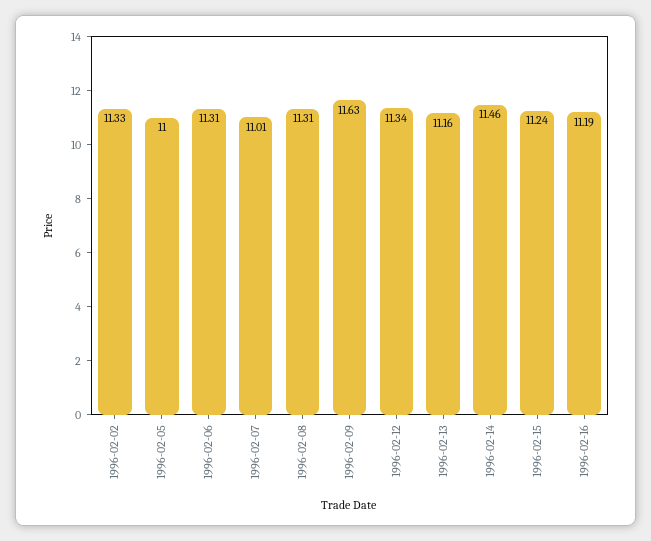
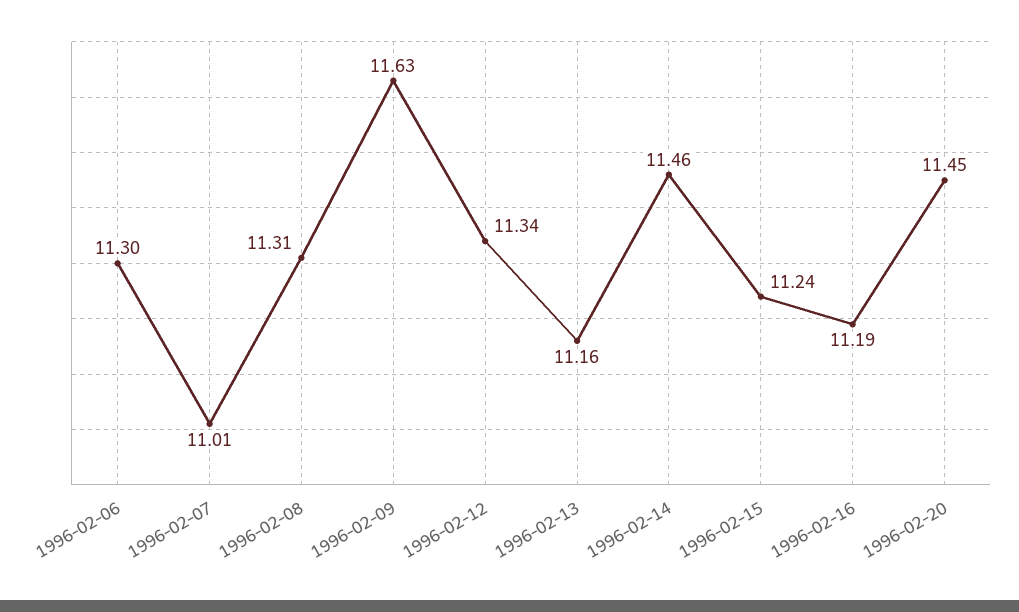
1996-02-02: 11.33 -> none
1996-02-05: 11 -> none
1996-02-06: 11.31 -> 11.3
1996-02-20: none -> 11.45

